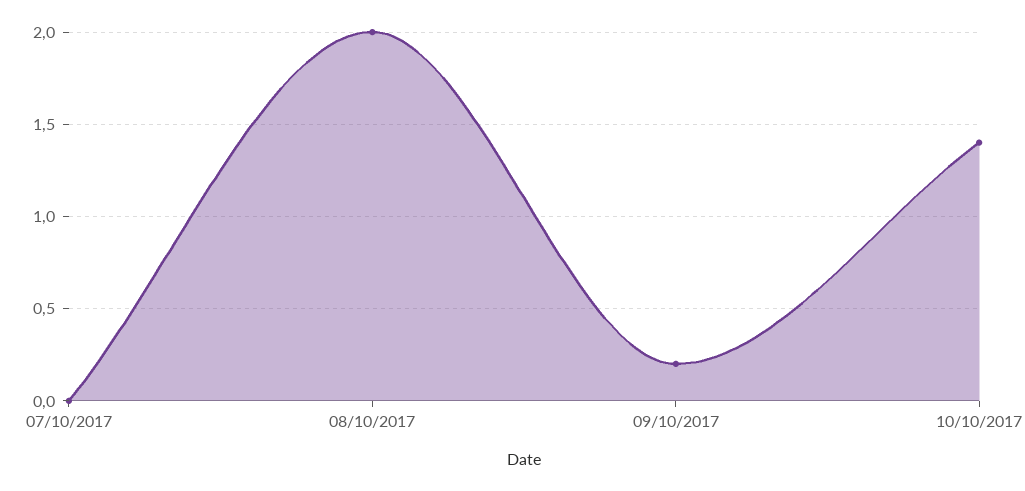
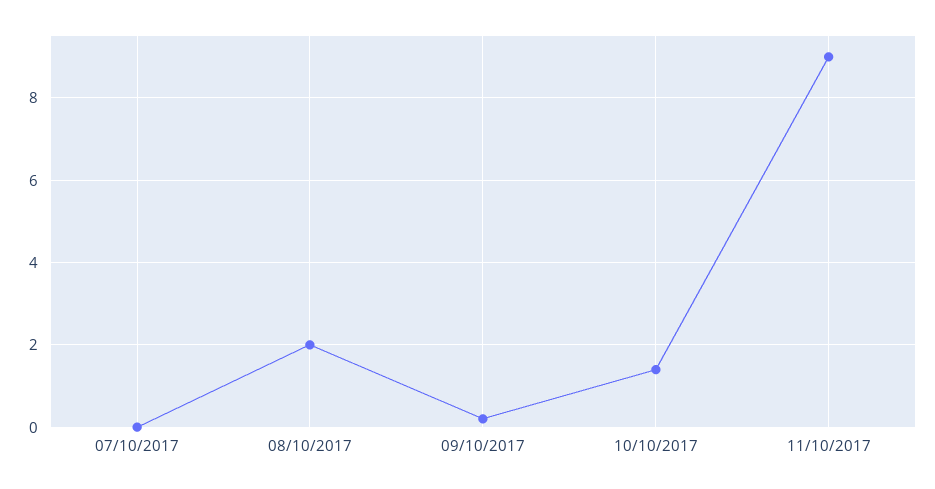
11/10/2017: none -> 9

